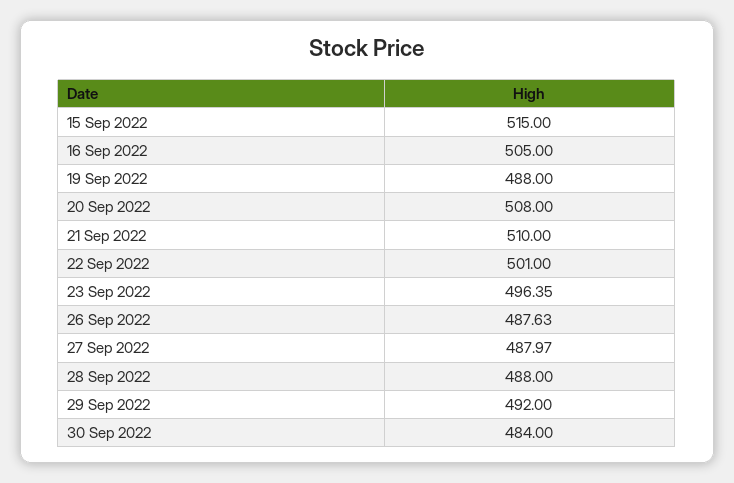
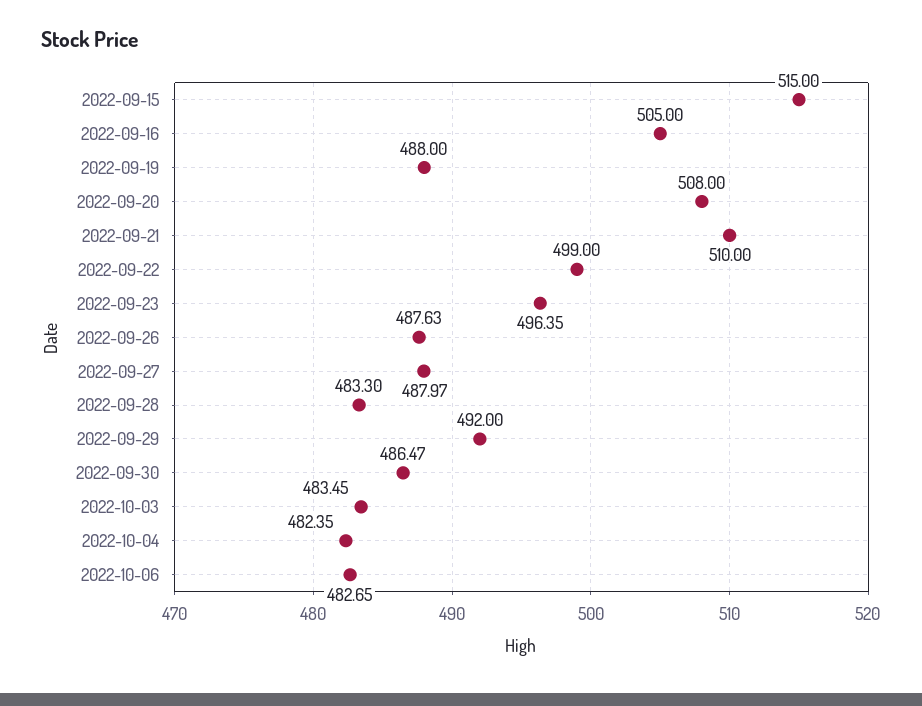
22 Sep 2022: 501 -> 499
28 Sep 2022: 488 -> 483.3
30 Sep 2022: 484 -> 486.47
2022-10-03: none -> 483.45
2022-10-04: none -> 482.35
2022-10-06: none -> 482.65

